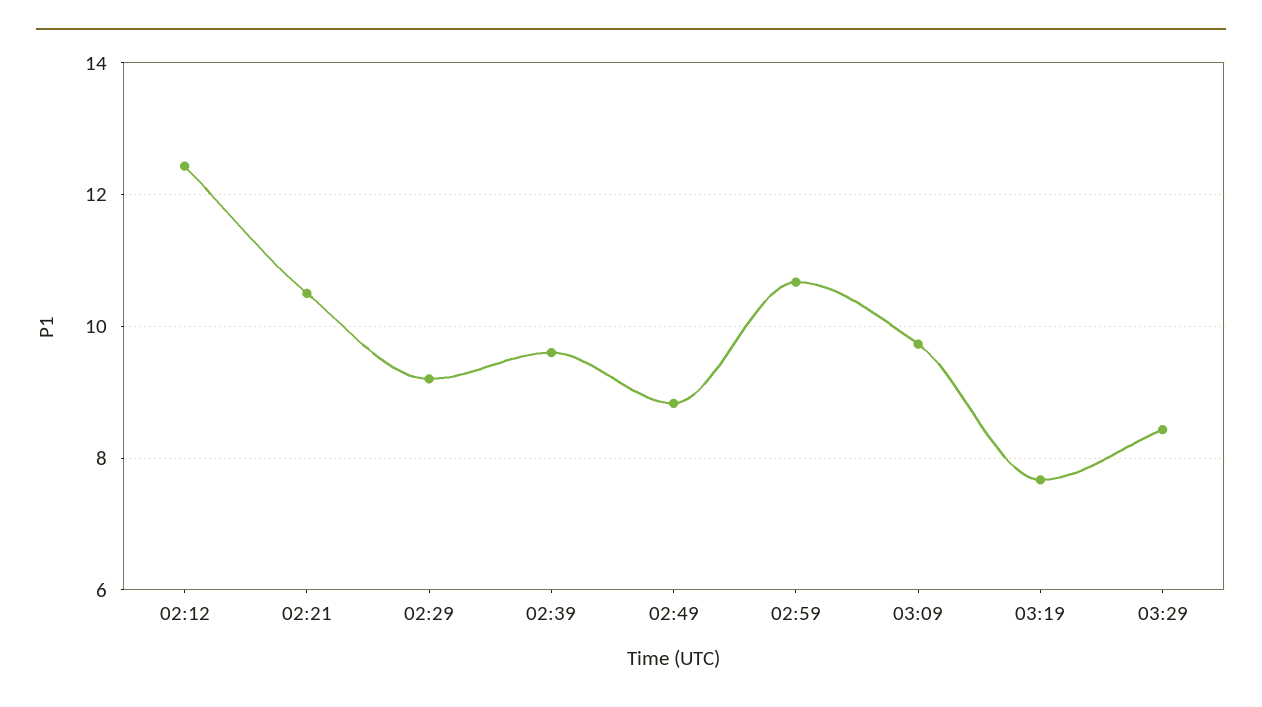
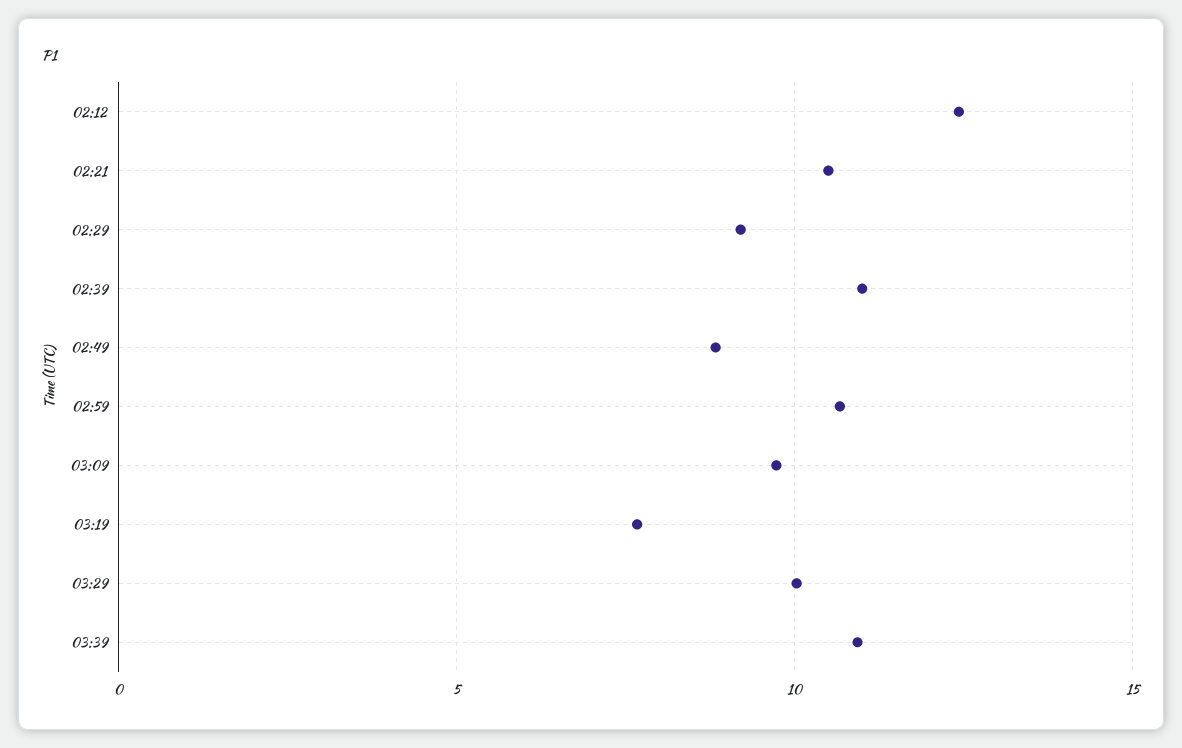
02:39: 9.6 -> 11
03:29: 8.4 -> 10
03:39: none -> 11

